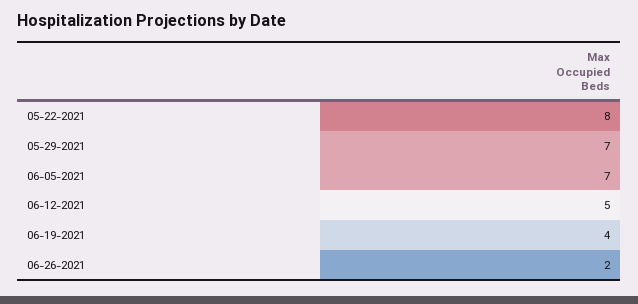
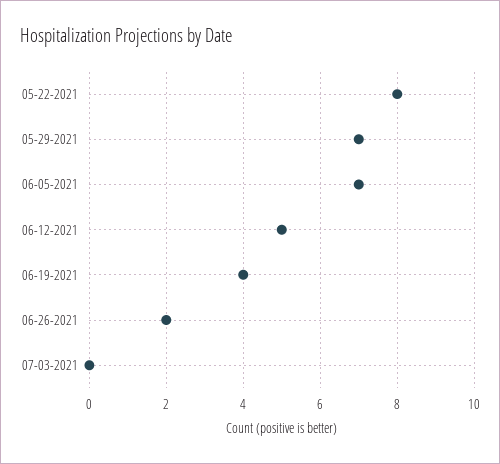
07-03-2021: none -> 0

